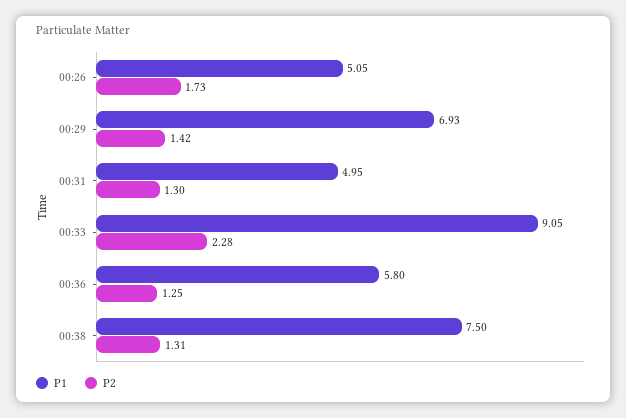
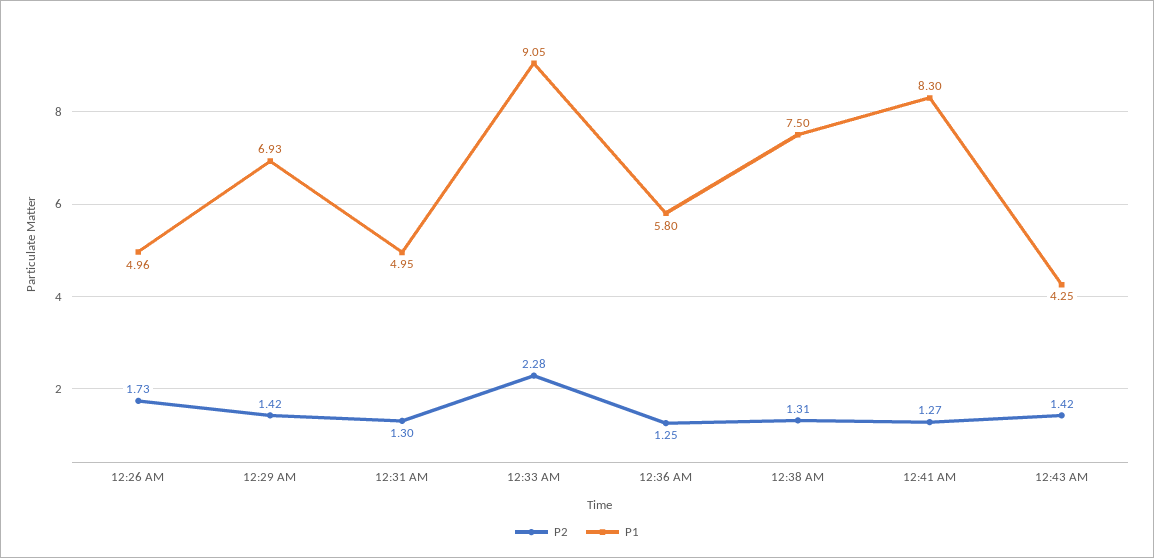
P1, 00:26: 5.05 -> 4.96
P2, 12:41 AM: none -> 1.27
P1, 12:41 AM: none -> 8.3
P2, 12:43 AM: none -> 1.42
P1, 12:43 AM: none -> 4.25

